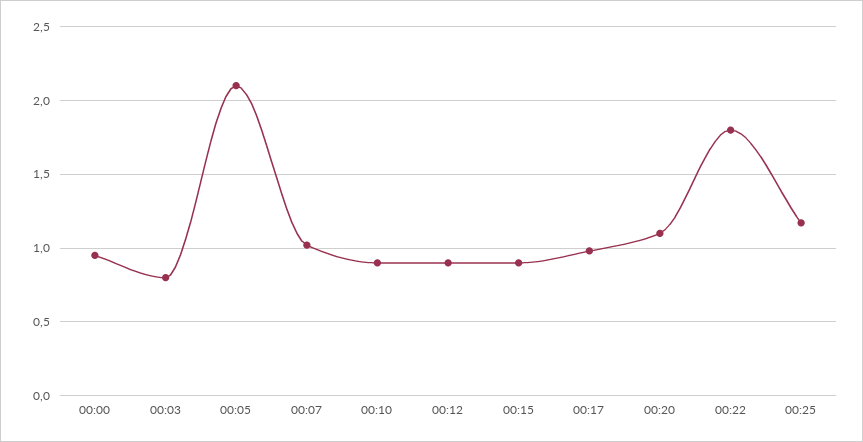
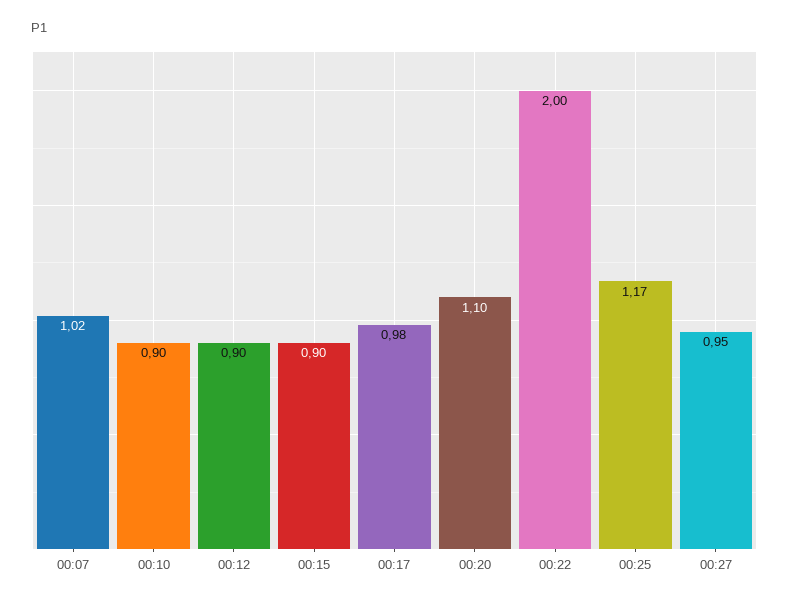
00:00: 0.95 -> none
00:03: 0.8 -> none
00:05: 2.1 -> none
00:22: 1.8 -> 2
00:27: none -> 0.95

